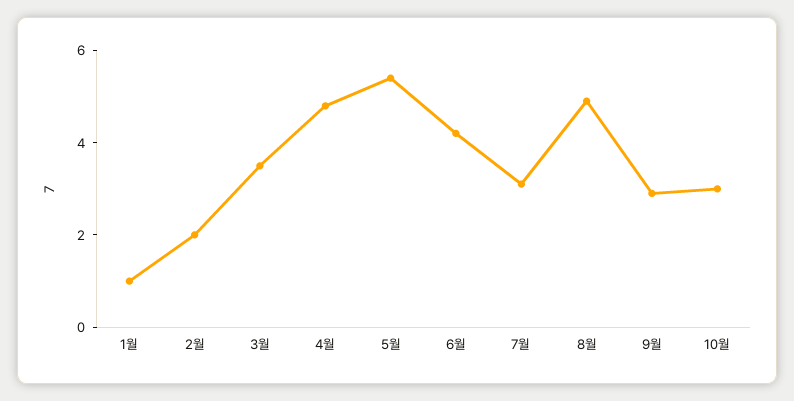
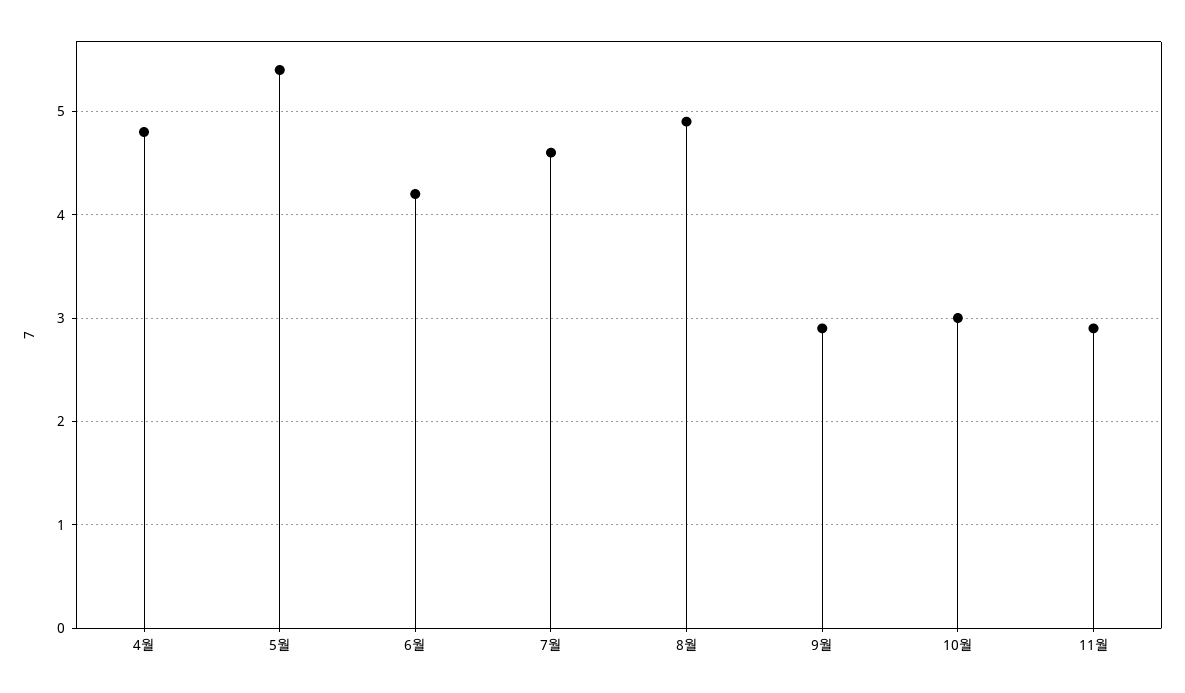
1월: 1 -> none
2월: 2 -> none
3월: 3.5 -> none
7월: 3 -> 4.6
11월: none -> 2.9

